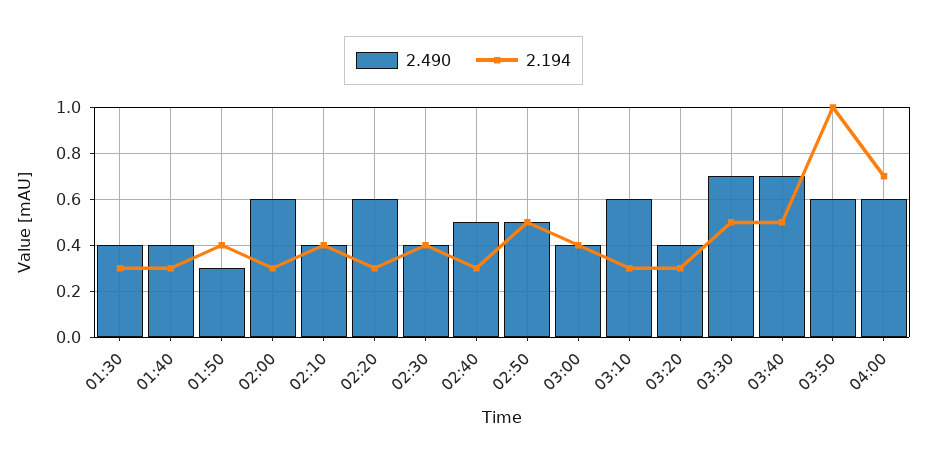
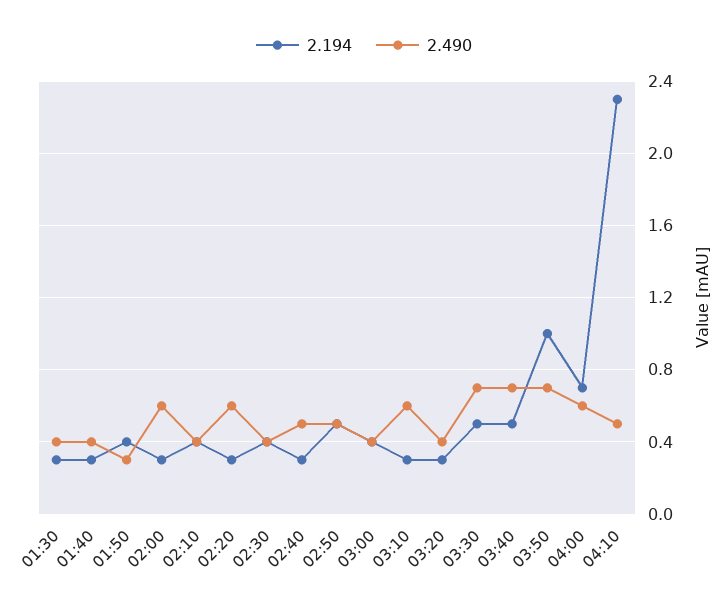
2.490, 03:50: 0.6 -> 0.7
2.194, 04:10: none -> 2.3
2.490, 04:10: none -> 0.5

